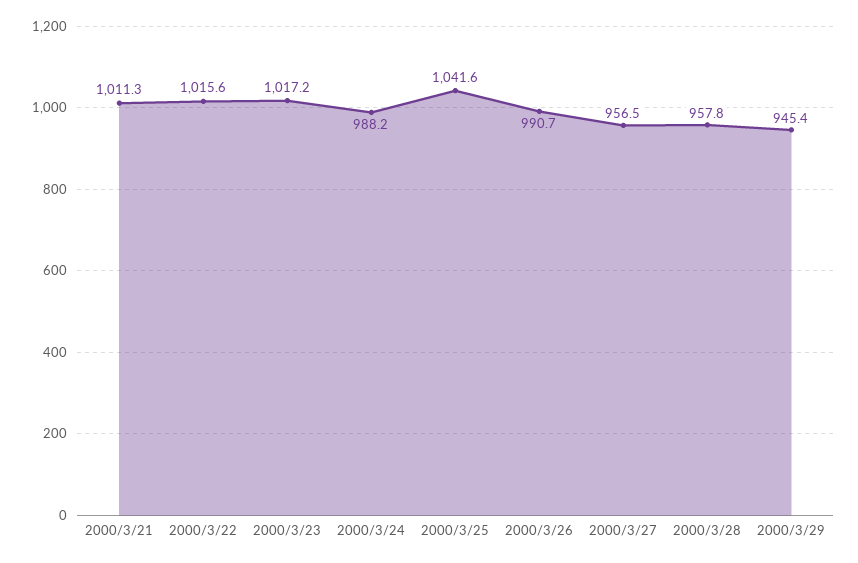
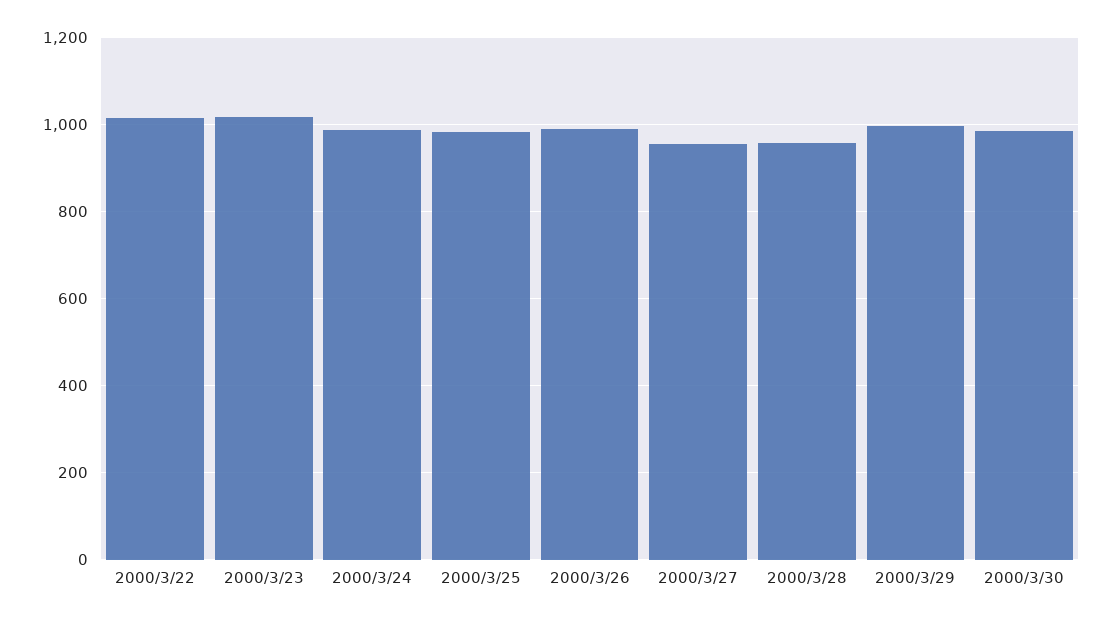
2000/3/21: 1011.3 -> none
2000/3/25: 1041.6 -> 980
2000/3/29: 945.4 -> 1000
2000/3/30: none -> 980

